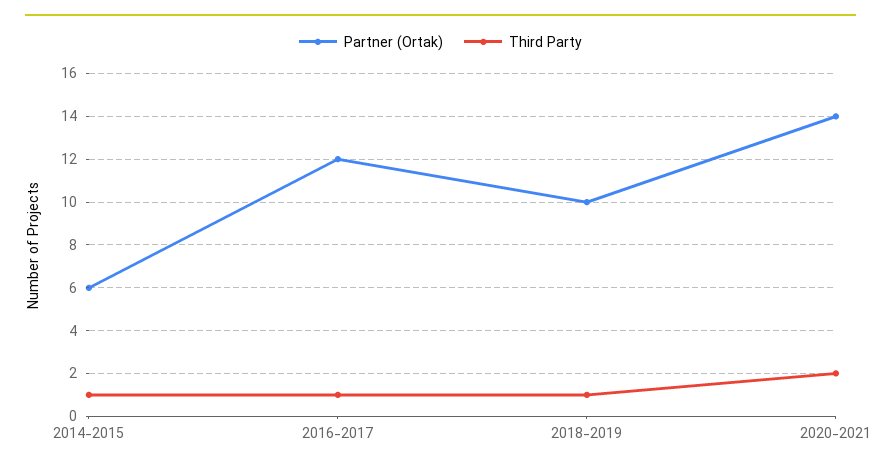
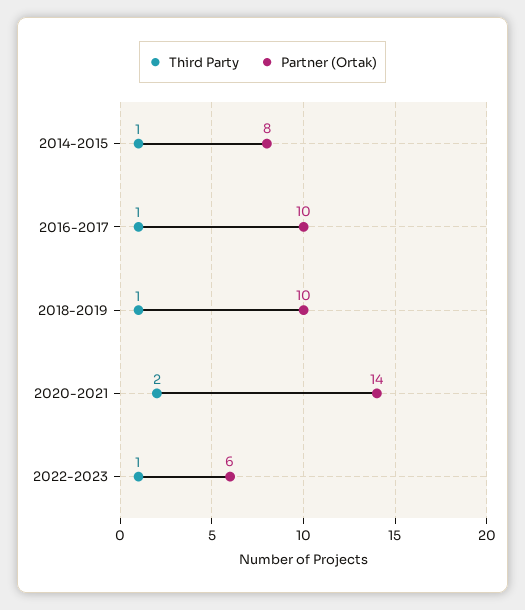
Partner (Ortak), 2014-2015: 6 -> 8
Partner (Ortak), 2016-2017: 12 -> 10
Third Party, 2022-2023: none -> 1
Partner (Ortak), 2022-2023: none -> 6

